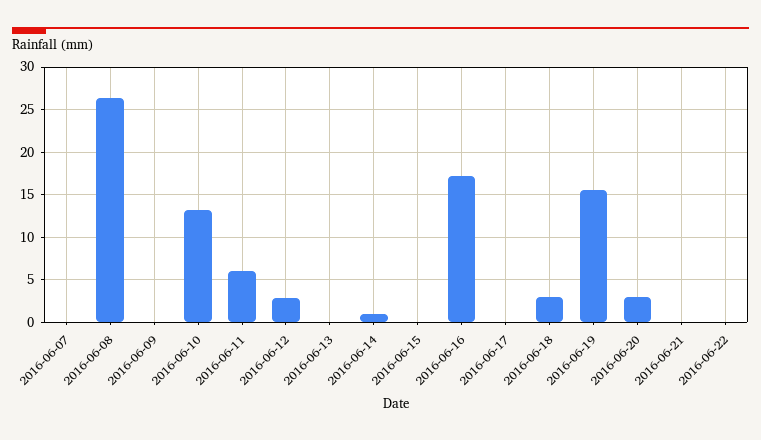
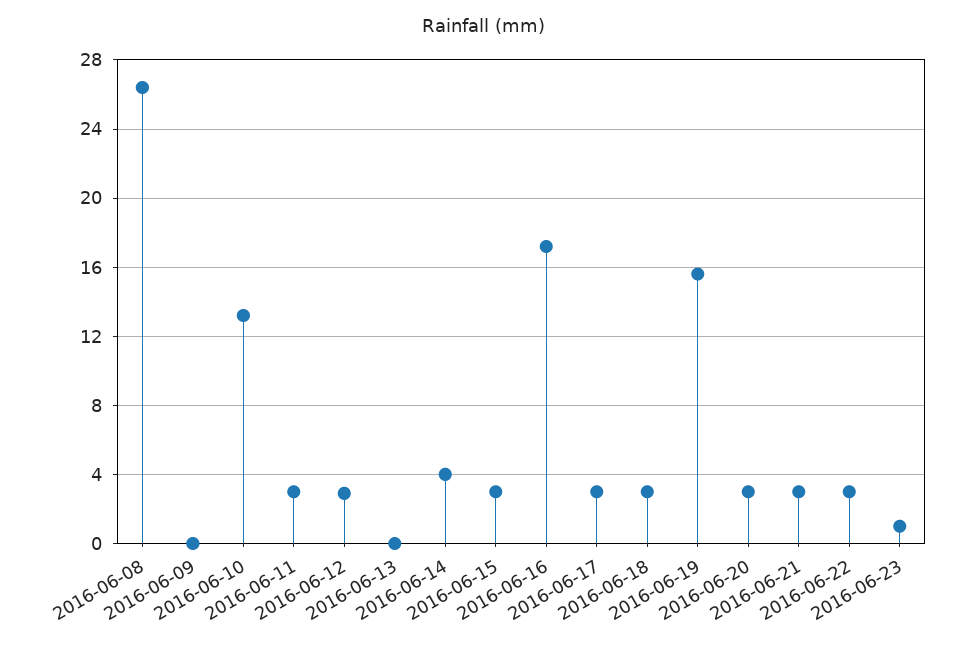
2016-06-07: 0 -> none
2016-06-11: 6 -> 3
2016-06-14: 1 -> 4
2016-06-15: 0 -> 3
2016-06-17: 0 -> 3
2016-06-21: 0 -> 3
2016-06-22: 0 -> 3
2016-06-23: none -> 1

